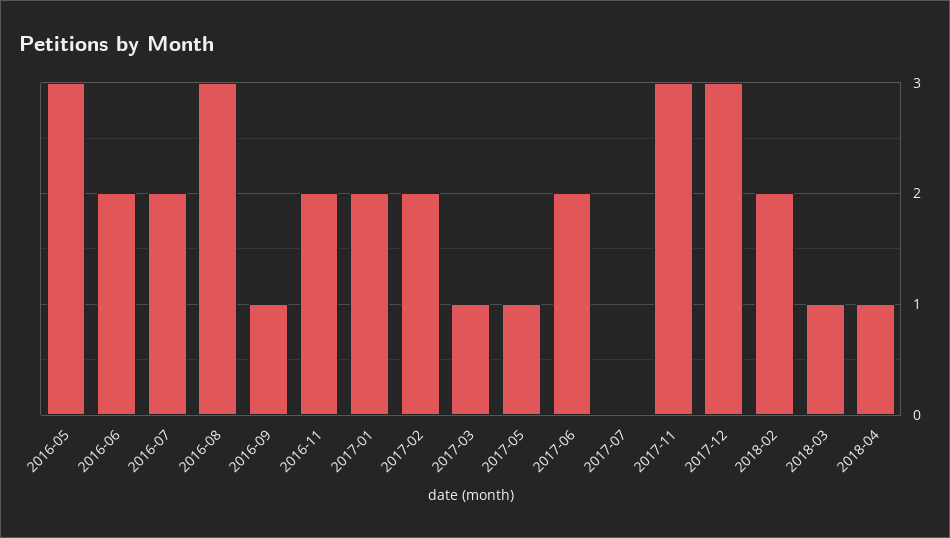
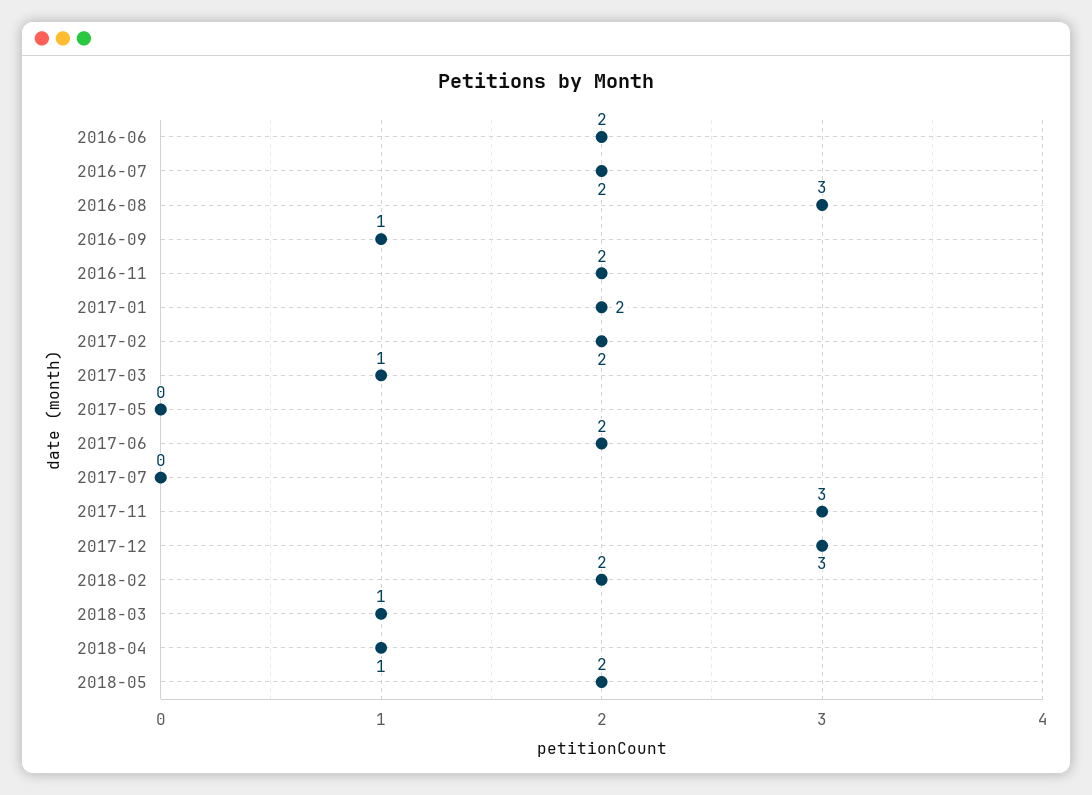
2016-05: 3 -> none
2017-05: 1 -> 0
2018-05: none -> 2

